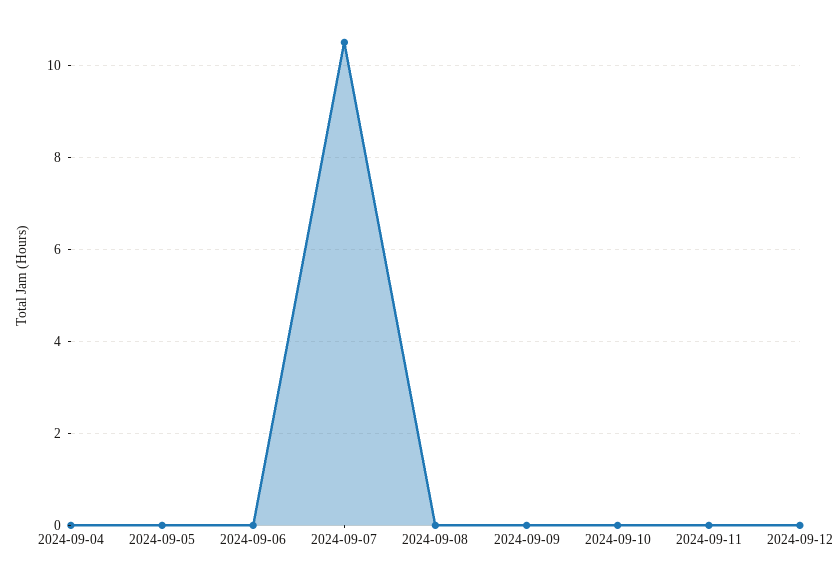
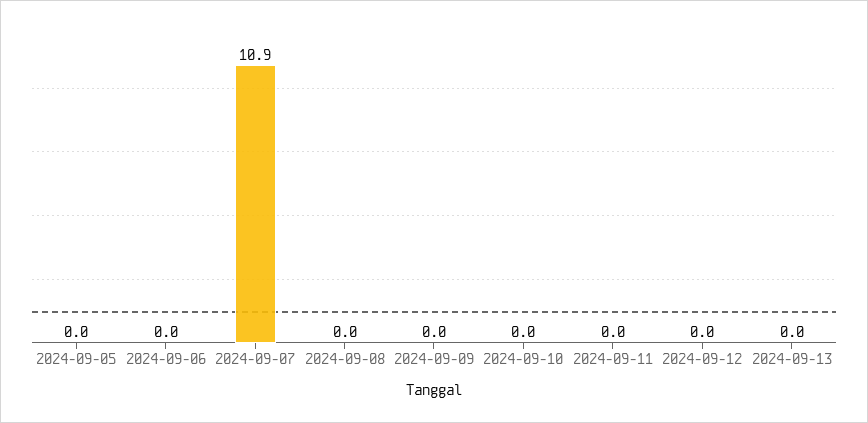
2024-09-04: 0 -> none
2024-09-07: 10.5 -> 10.9
2024-09-13: none -> 0

